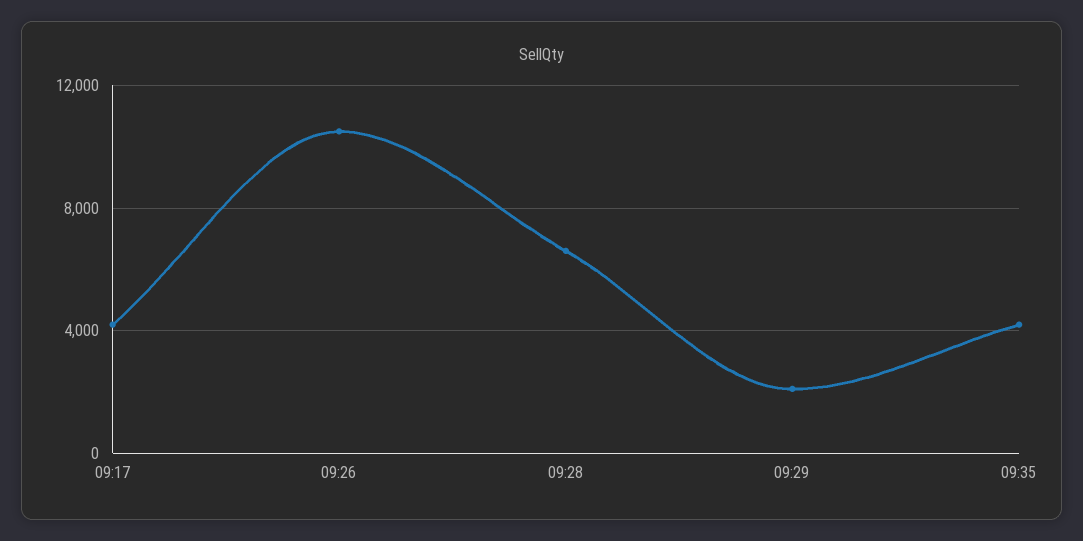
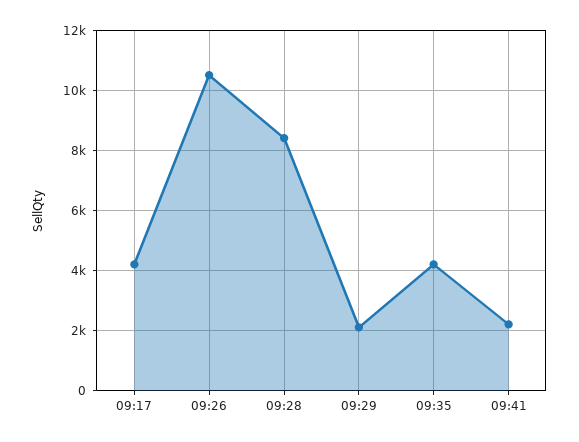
09:28: 6500 -> 8400
09:41: none -> 2200

